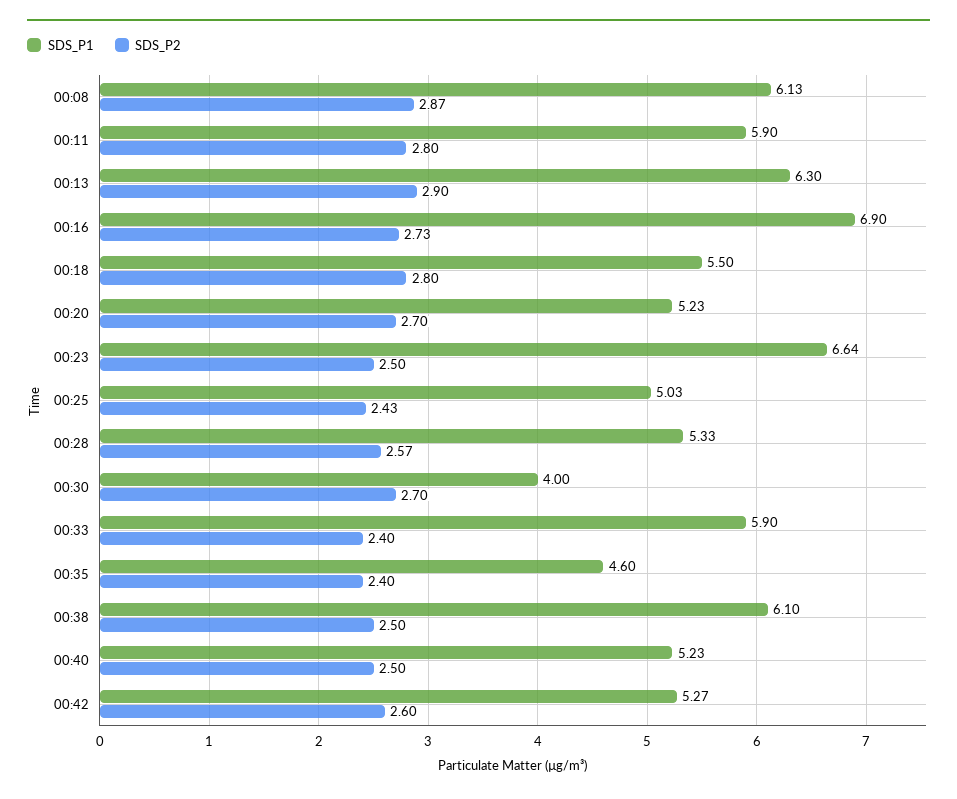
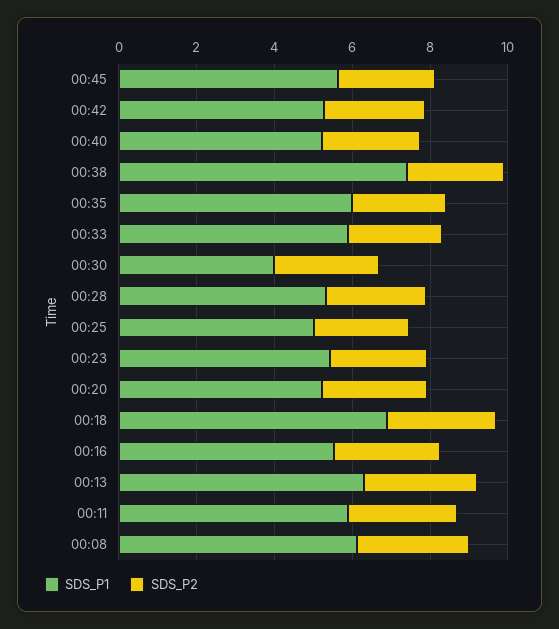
SDS_P1, 00:16: 6.9 -> 5.5
SDS_P1, 00:18: 5.5 -> 7
SDS_P1, 00:23: 6.64 -> 5.5
SDS_P1, 00:35: 4.6 -> 6
SDS_P1, 00:38: 6.1 -> 7.5
SDS_P1, 00:45: none -> 5.5
SDS_P2, 00:45: none -> 2.5

